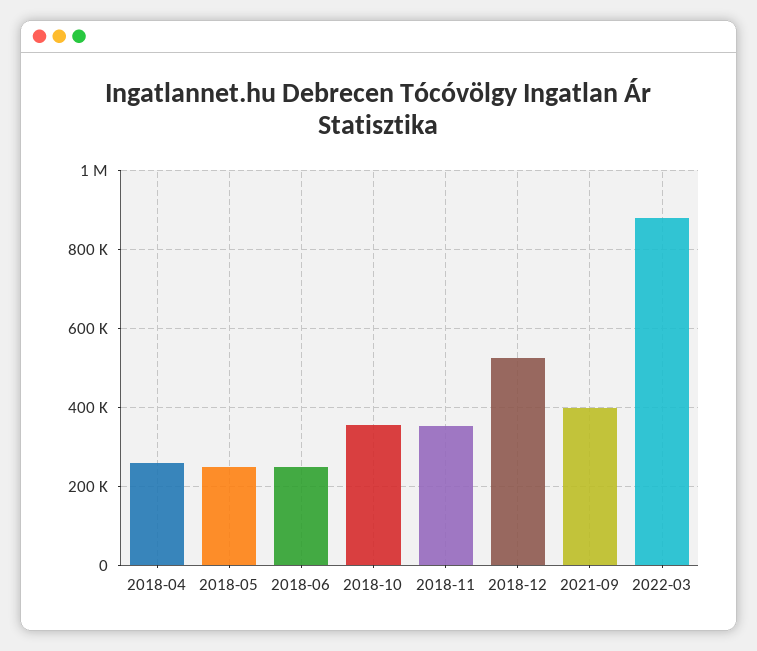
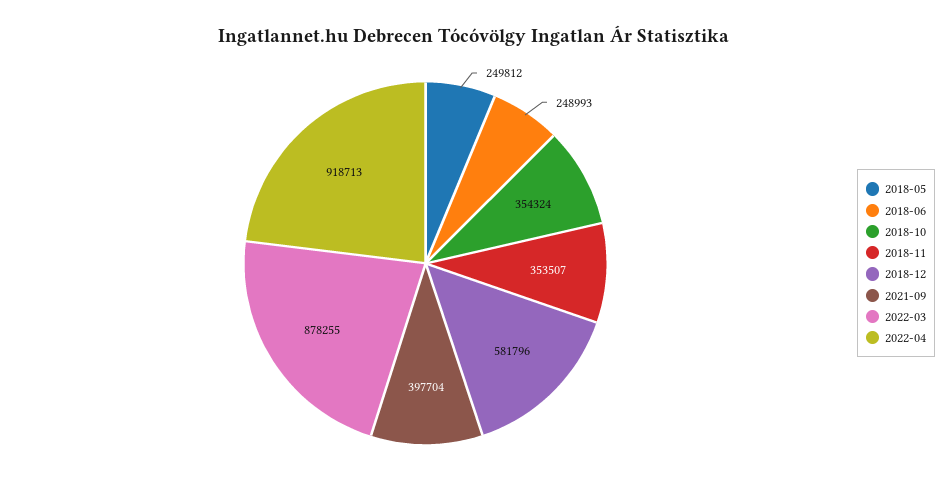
2018-04: 260000 -> none
2018-12: 520000 -> 581796
2022-04: none -> 918713

